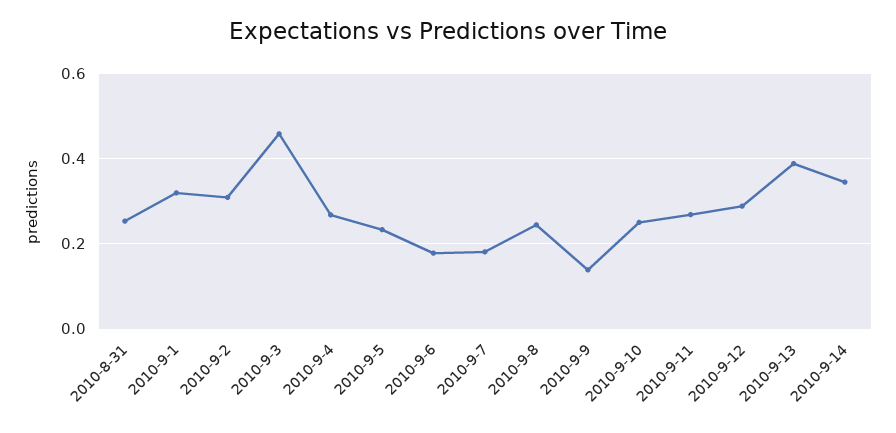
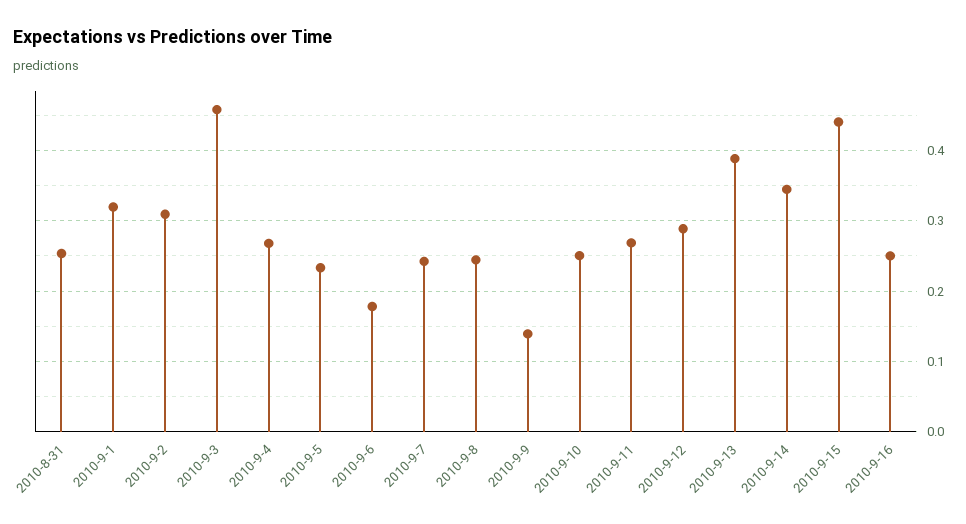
2010-9-7: 0.18 -> 0.24
2010-9-15: none -> 0.44
2010-9-16: none -> 0.25

